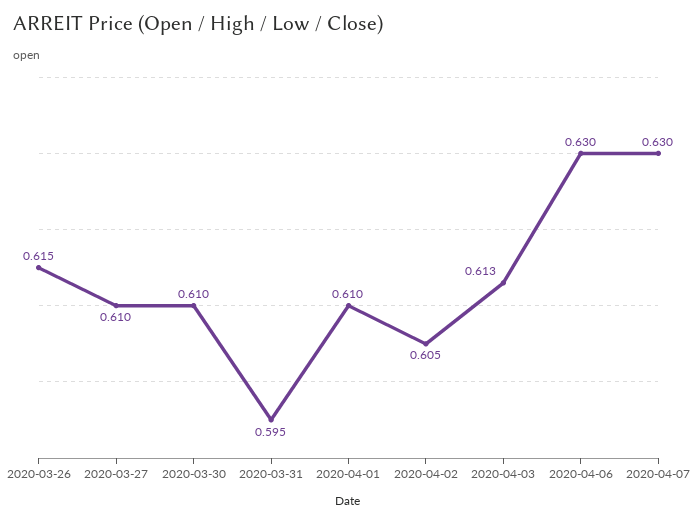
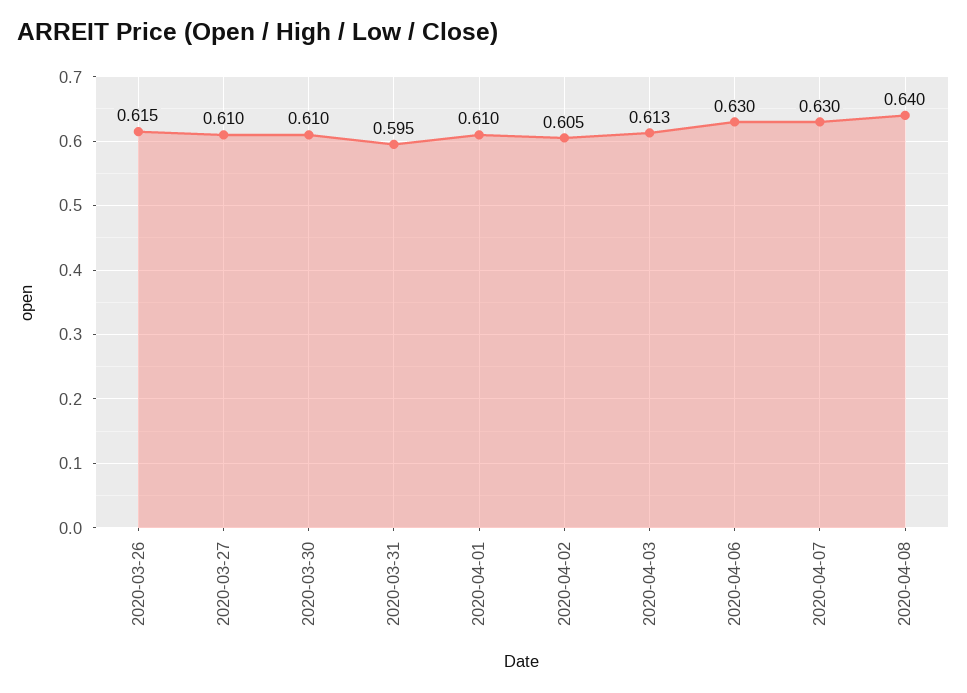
2020-04-08: none -> 0.64

